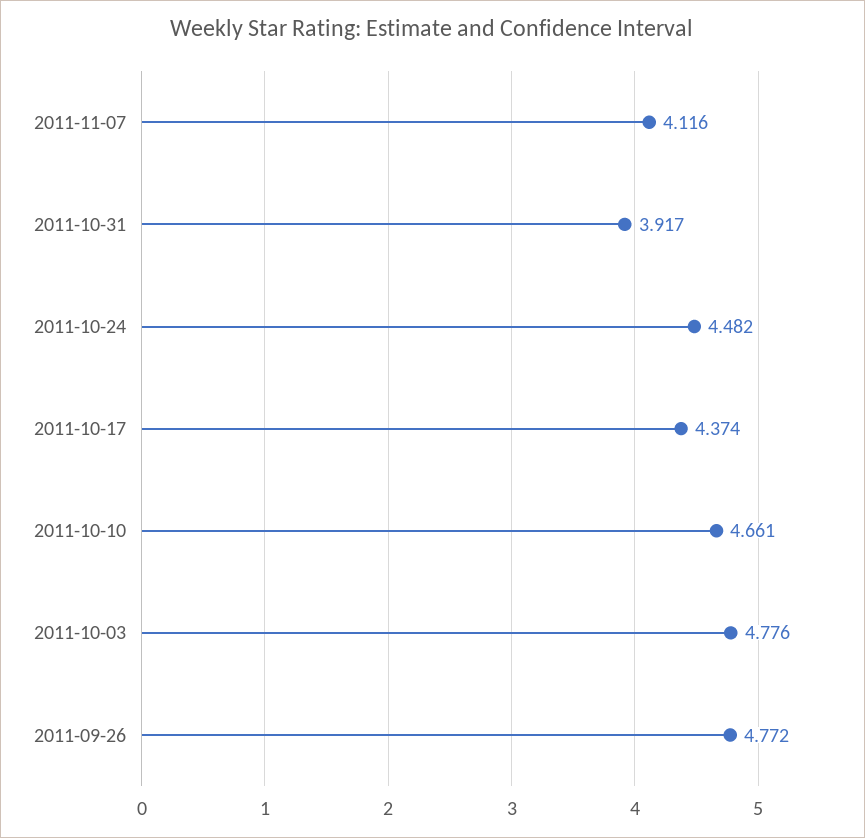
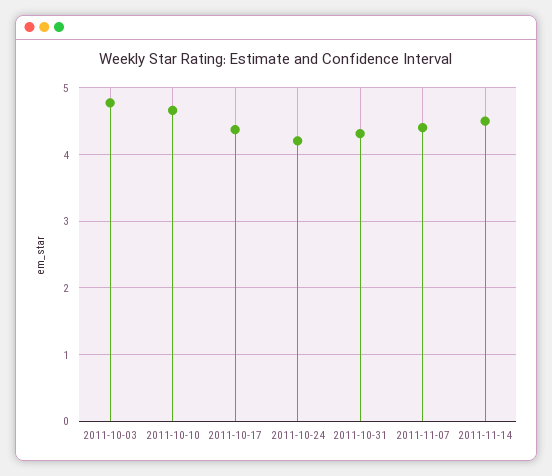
2011-11-07: 4.116 -> 4.4
2011-10-31: 3.917 -> 4.3
2011-10-24: 4.482 -> 4.2
2011-09-26: 4.772 -> none
2011-11-14: none -> 4.5

